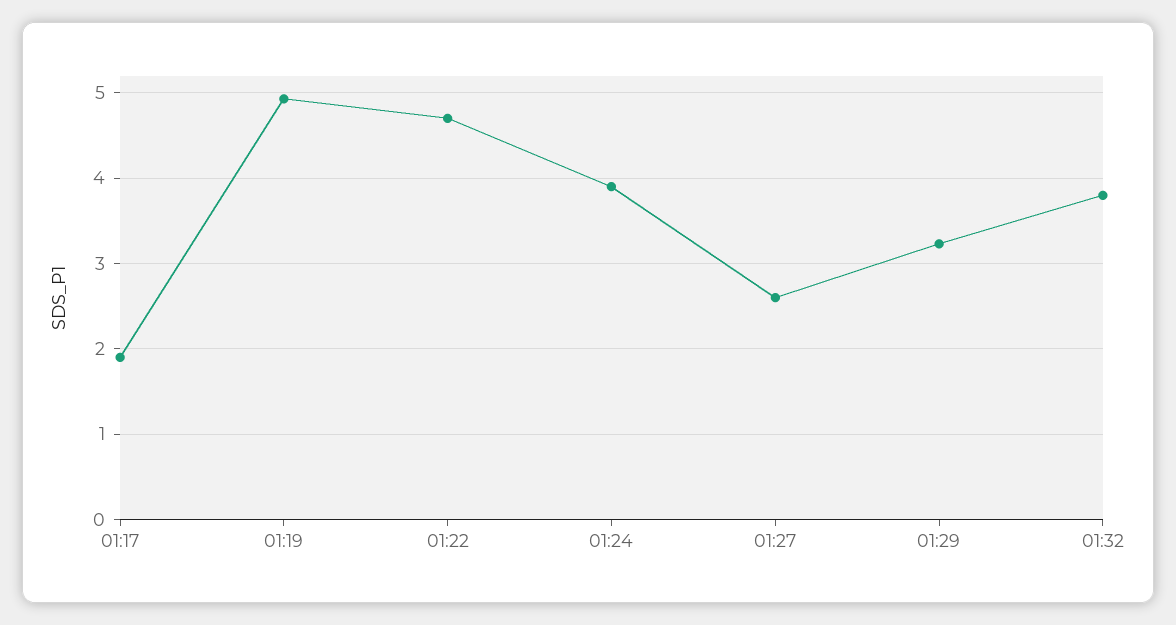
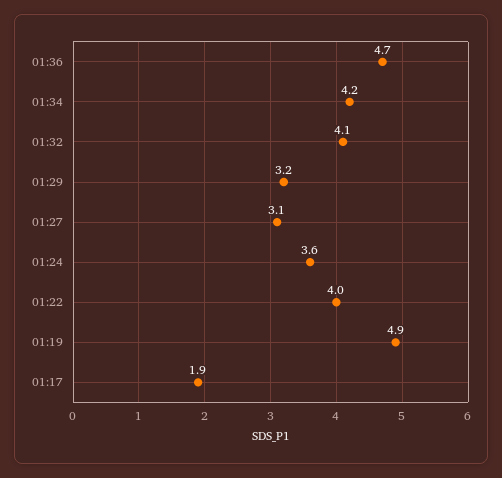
01:22: 4.7 -> 4
01:24: 3.9 -> 3.6
01:27: 2.6 -> 3.1
01:32: 3.8 -> 4.1
01:36: none -> 4.7
01:34: none -> 4.2

